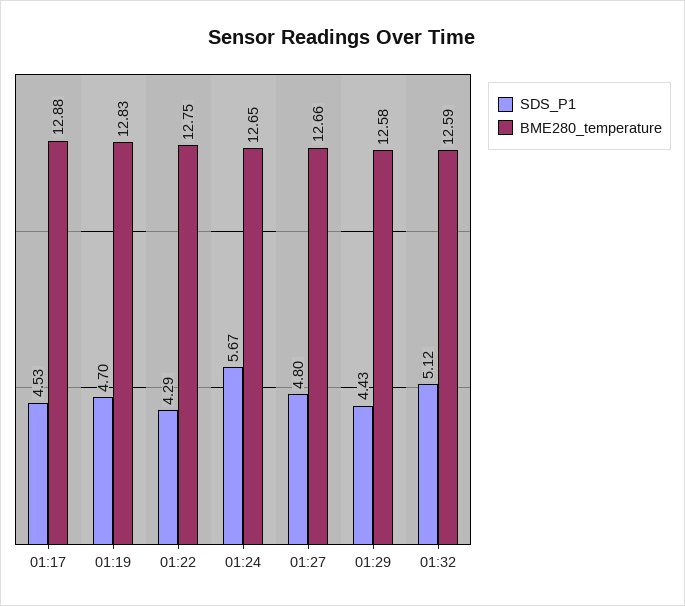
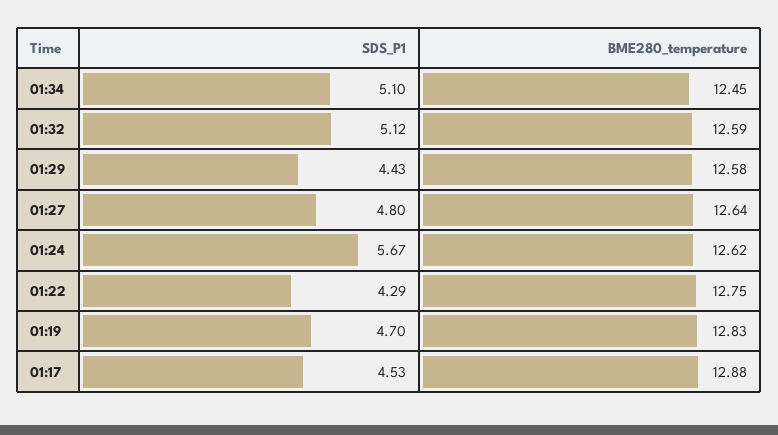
BME280_temperature, 01:24: 12.65 -> 12.62
BME280_temperature, 01:27: 12.66 -> 12.64
SDS_P1, 01:34: none -> 5.1
BME280_temperature, 01:34: none -> 12.45

